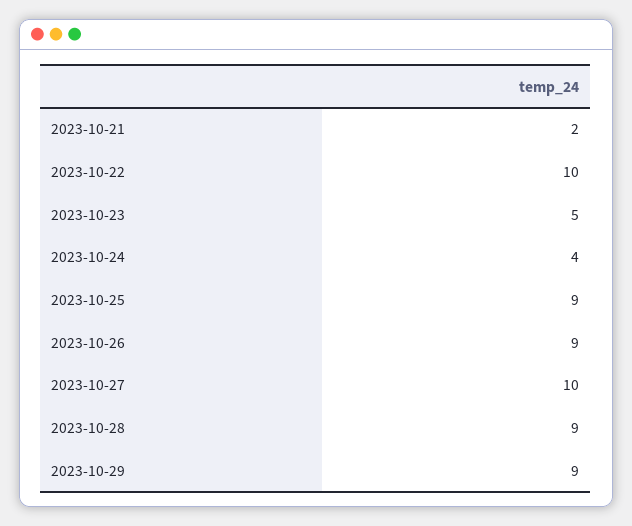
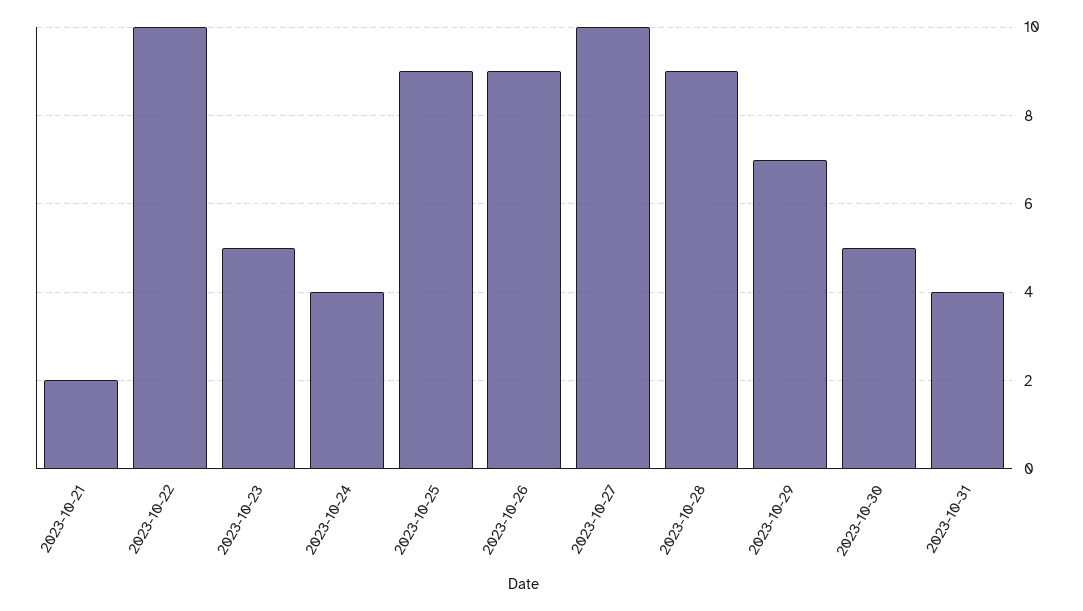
2023-10-29: 9 -> 7
2023-10-30: none -> 5
2023-10-31: none -> 4

